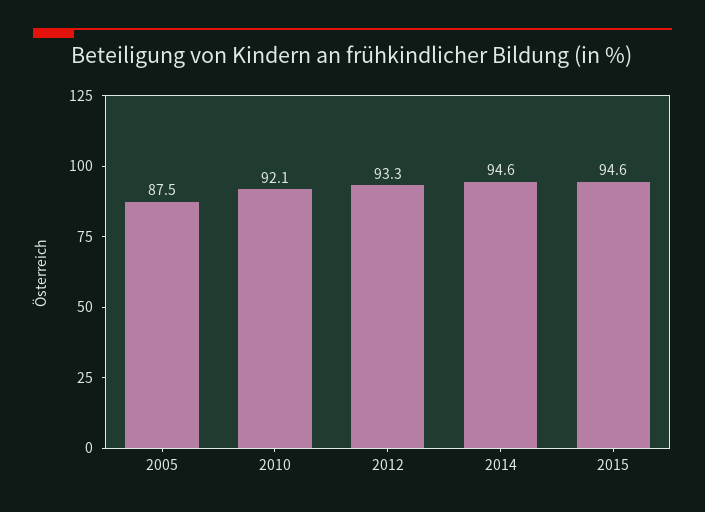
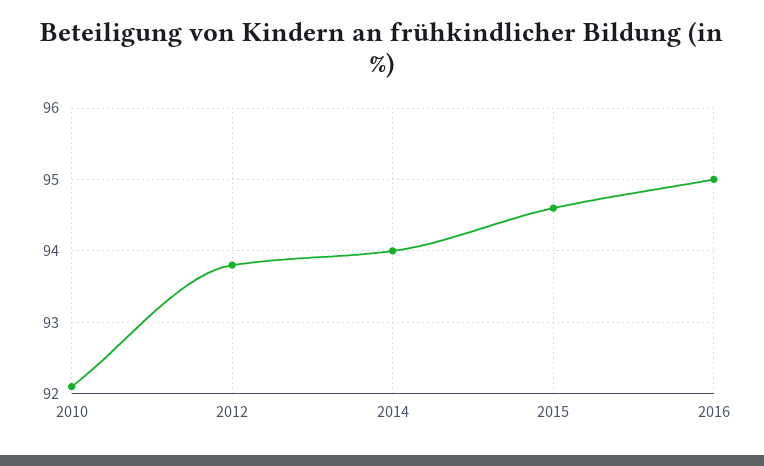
2005: 87.5 -> none
2012: 93.3 -> 93.8
2014: 94.6 -> 94
2016: none -> 95

